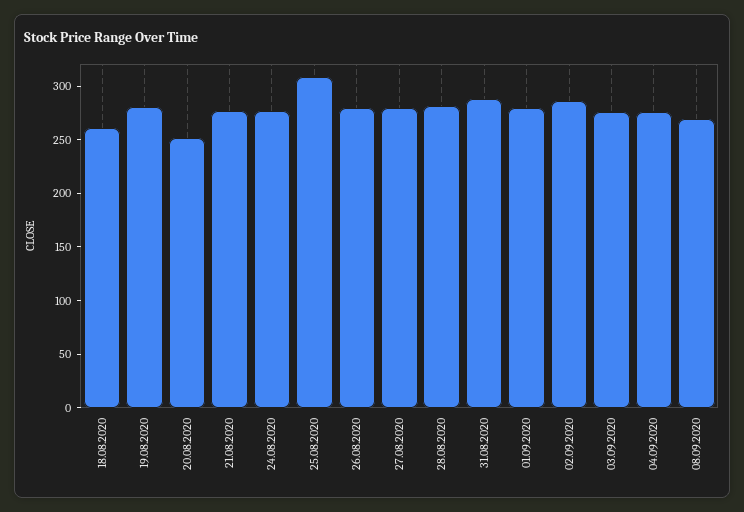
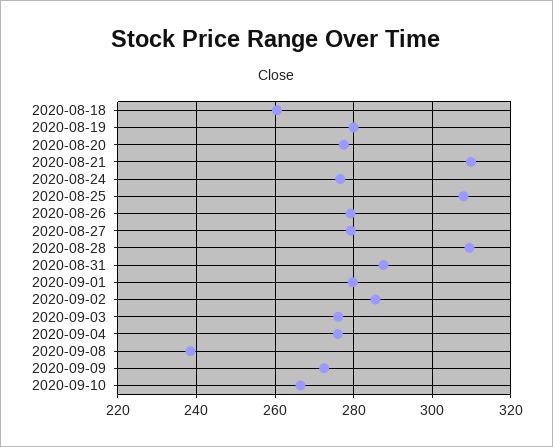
20.08.2020: 250 -> 278
21.08.2020: 280 -> 310
28.08.2020: 280 -> 310
08.09.2020: 270 -> 238
2020-09-09: none -> 272
2020-09-10: none -> 266

